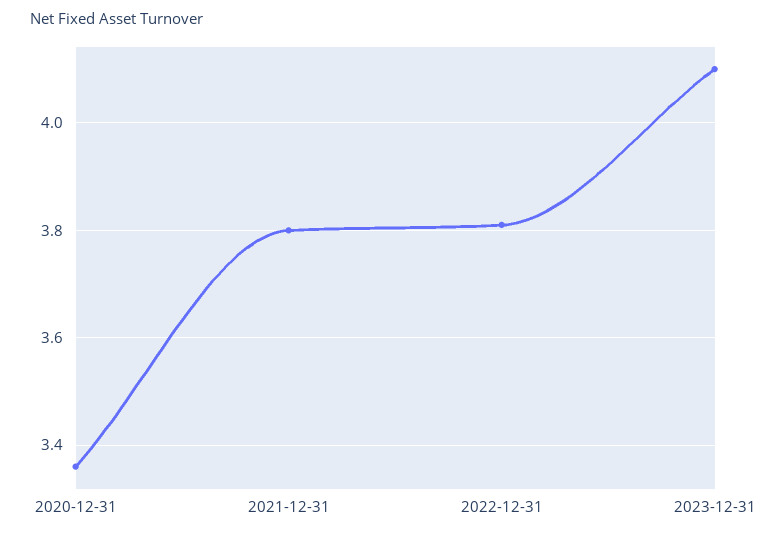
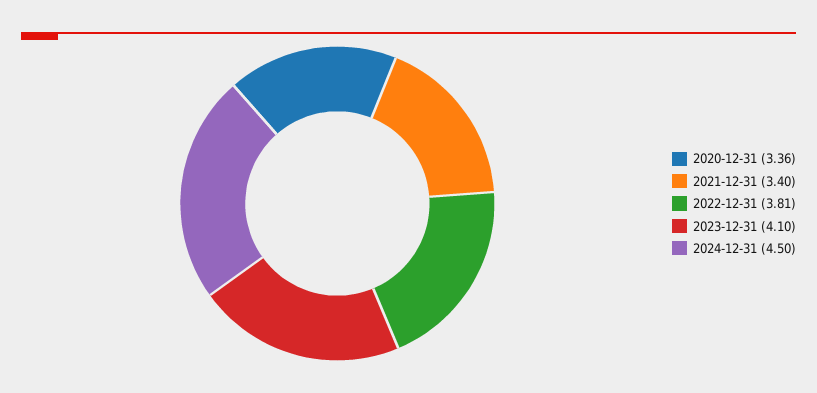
2021-12-31: 3.8 -> 3.4
2024-12-31: none -> 4.5

